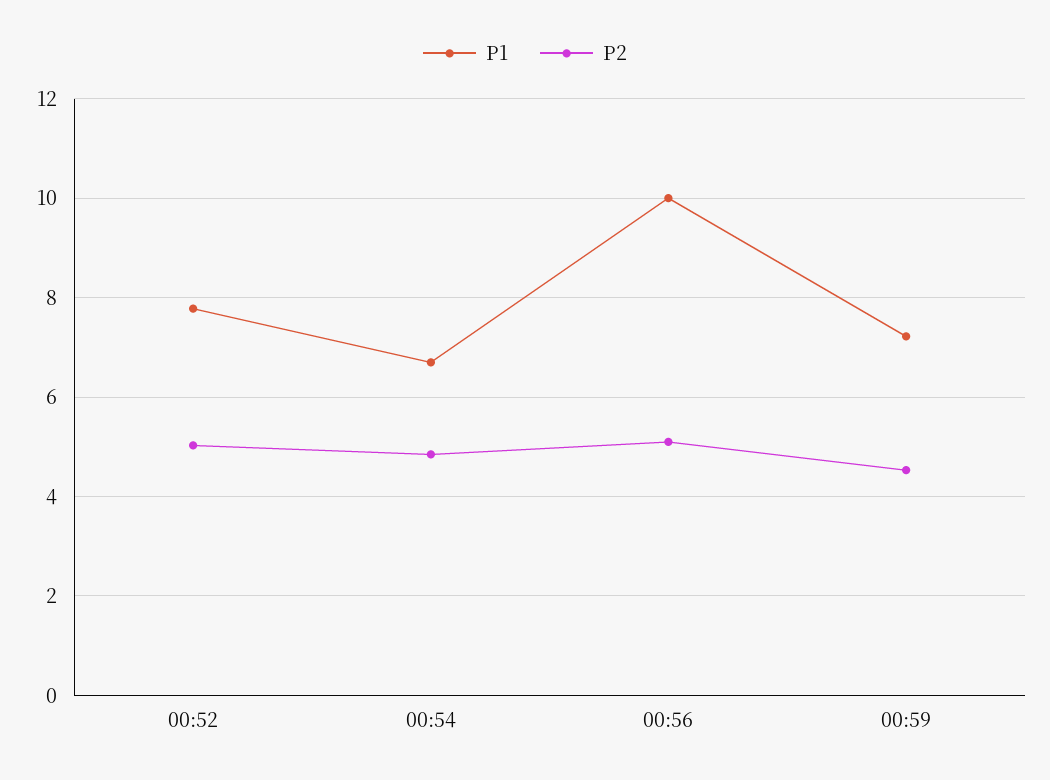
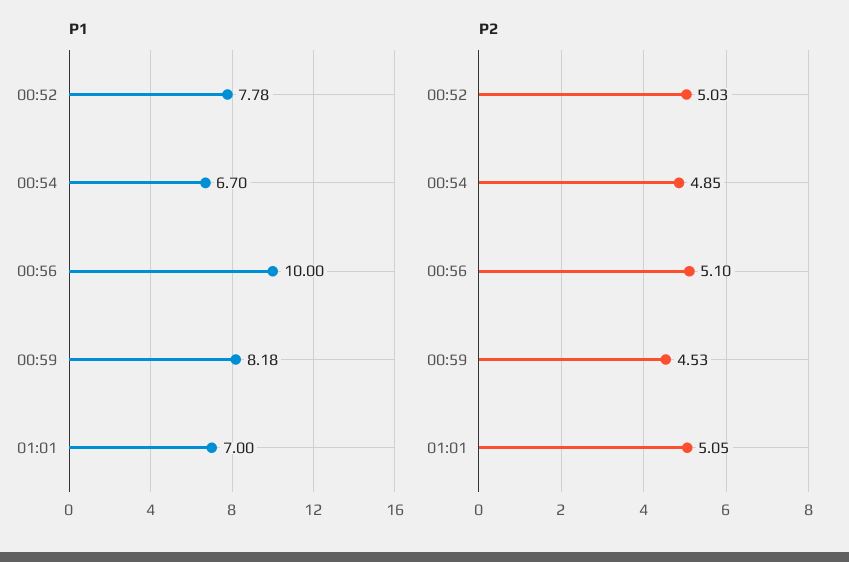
P1, 00:59: 7.2 -> 8.18
P1, 01:01: none -> 7
P2, 01:01: none -> 5.05

